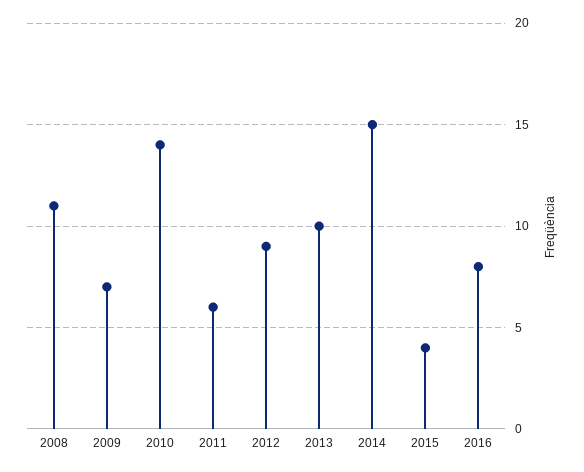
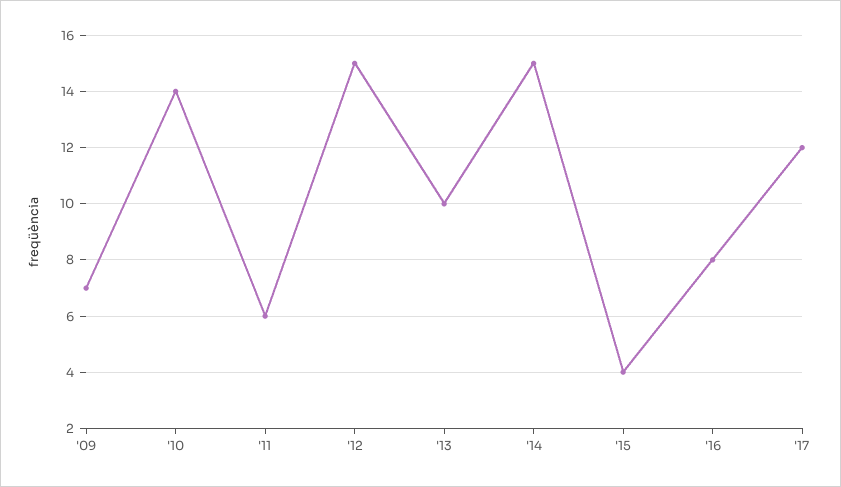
2008: 11 -> none
2012: 9 -> 15
'17: none -> 12

